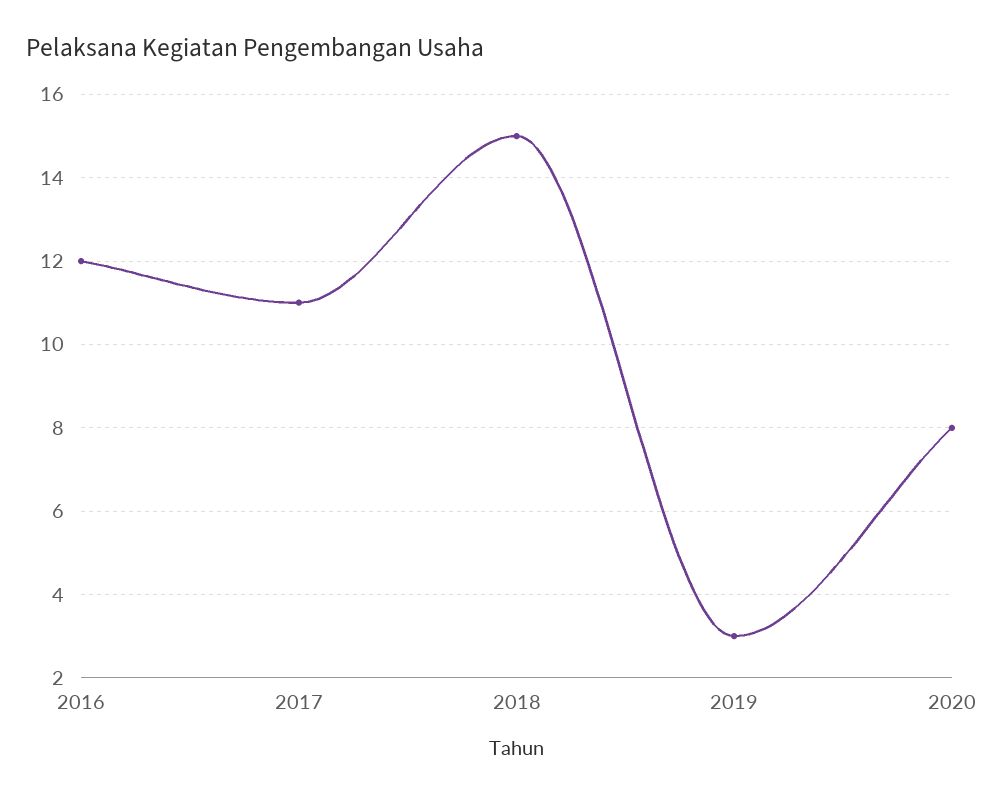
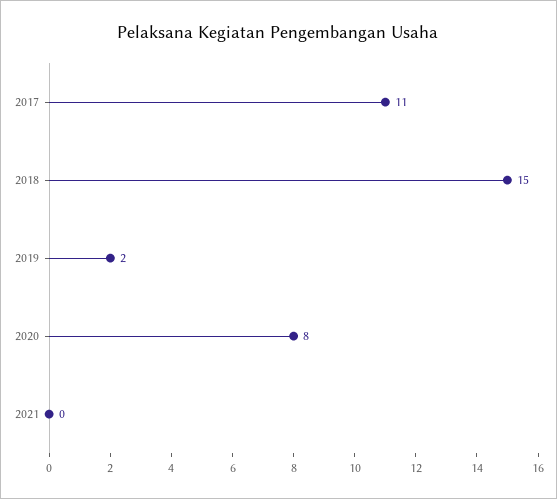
2016: 12 -> none
2019: 3 -> 2
2021: none -> 0

